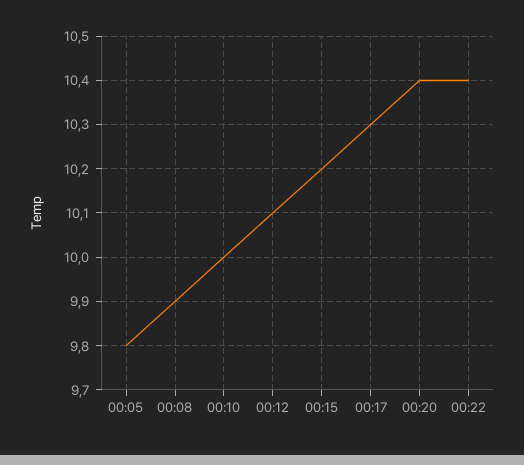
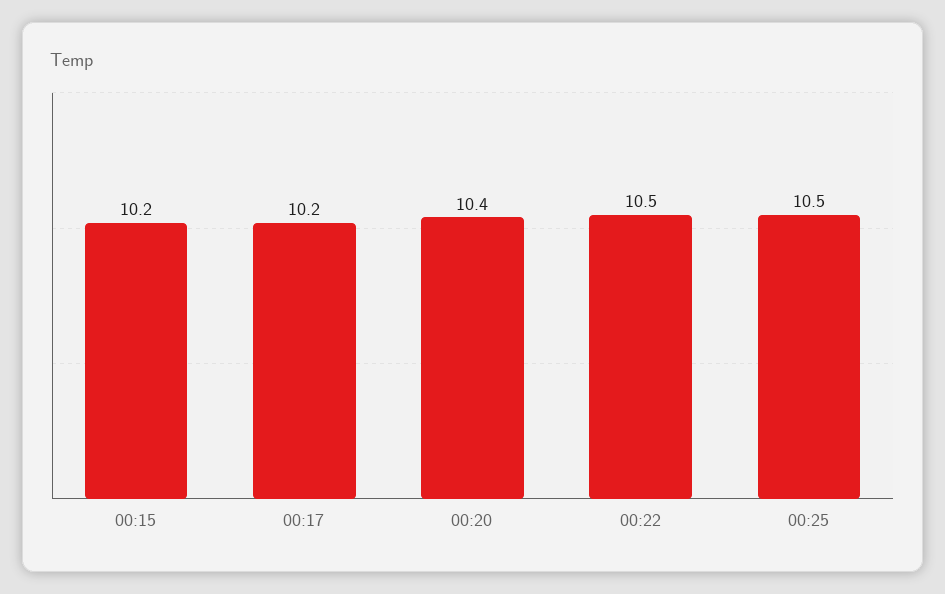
00:05: 9.8 -> none
00:08: 9.9 -> none
00:10: 10 -> none
00:12: 10.1 -> none
00:17: 10.3 -> 10.2
00:22: 10.4 -> 10.5
00:25: none -> 10.5

